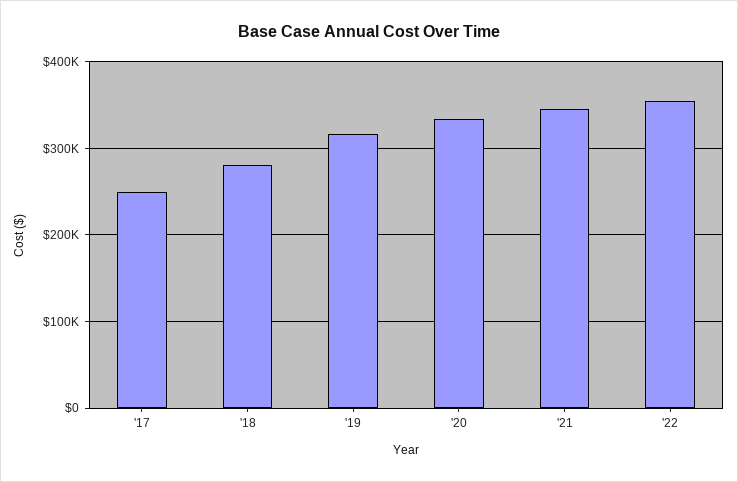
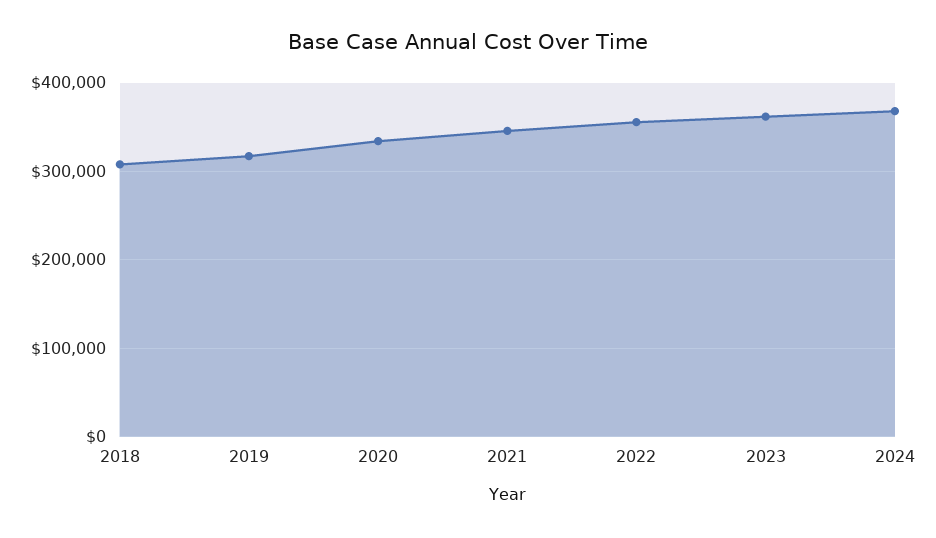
'17: 250000 -> none
'18: 280000 -> 310000
2023: none -> 360000
2024: none -> 370000

